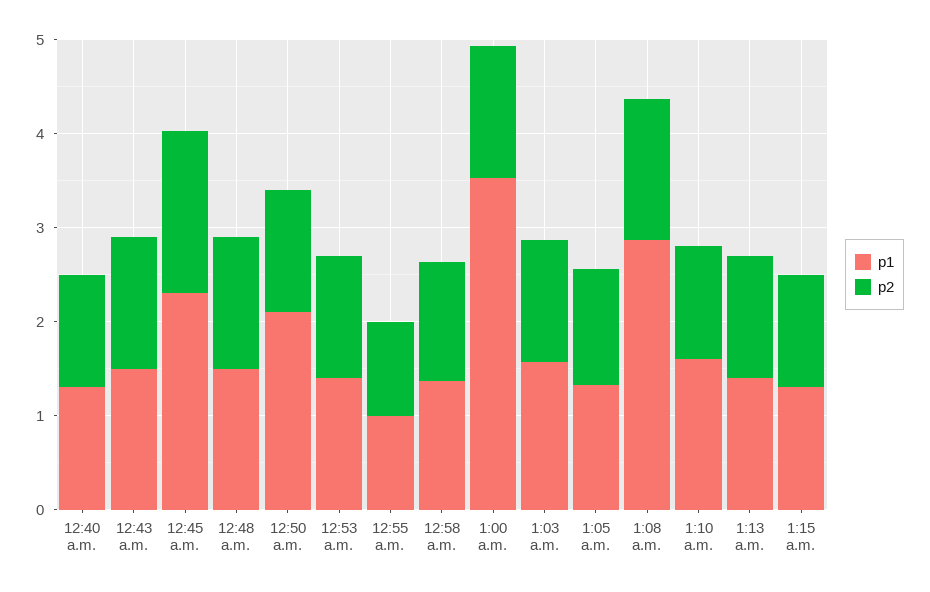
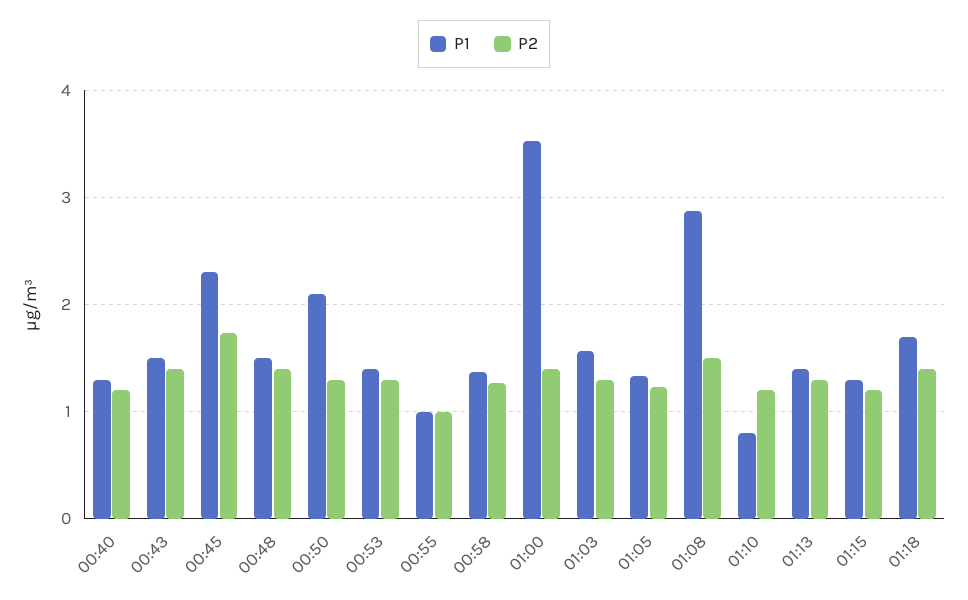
p1, 1:10 a.m.: 1.6 -> 0.8
p1, 01:18: none -> 1.7
p2, 01:18: none -> 1.4

